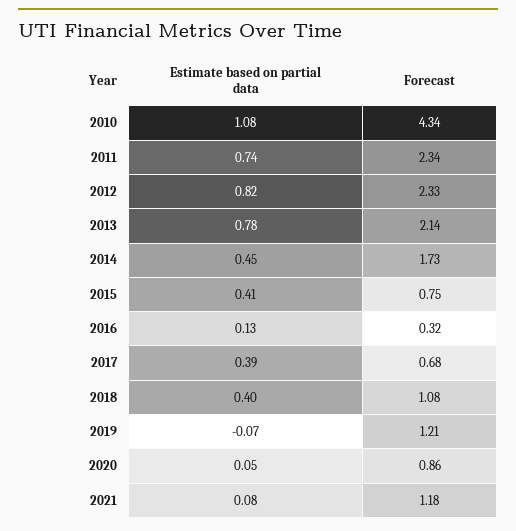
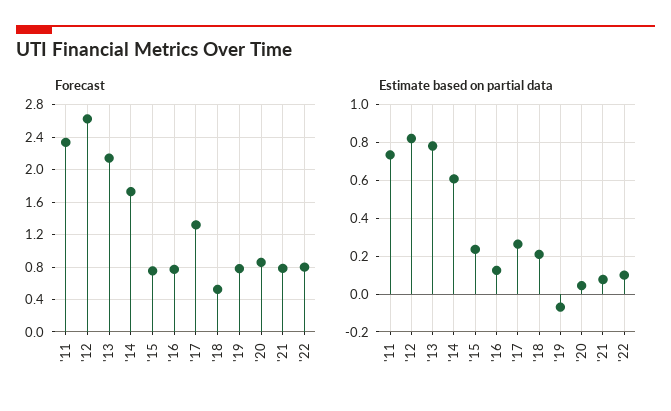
Estimate based on partial data, 2010: 1.08 -> none
Forecast, 2010: 4.34 -> none
Forecast, 2012: 2.33 -> 2.6
Estimate based on partial data, 2014: 0.45 -> 0.6
Estimate based on partial data, 2015: 0.41 -> 0.25
Forecast, 2016: 0.32 -> 0.8
Estimate based on partial data, 2017: 0.39 -> 0.25
Forecast, 2017: 0.68 -> 1.3
Estimate based on partial data, 2018: 0.4 -> 0.2
Forecast, 2018: 1.08 -> 0.5
Forecast, 2019: 1.21 -> 0.8
Forecast, 2021: 1.18 -> 0.8
Forecast, '22: none -> 0.8
Estimate based on partial data, '22: none -> 0.1

